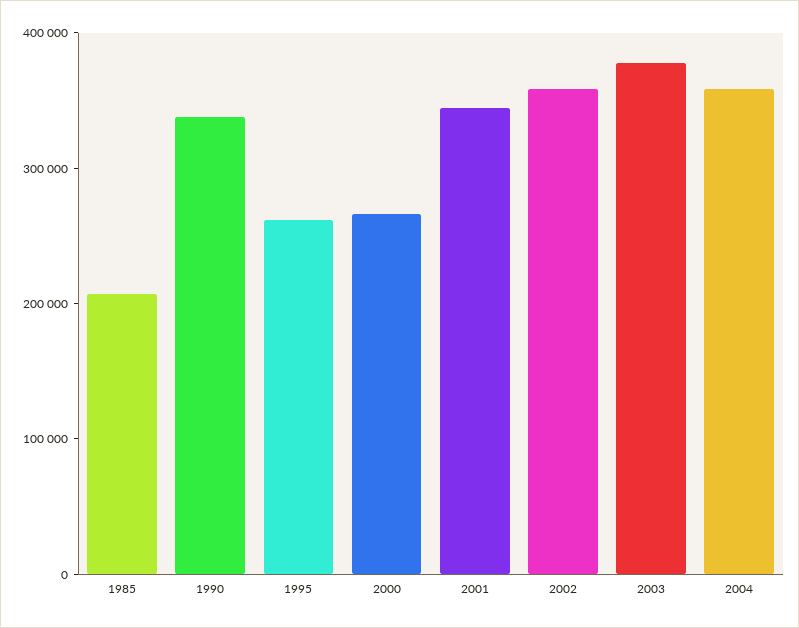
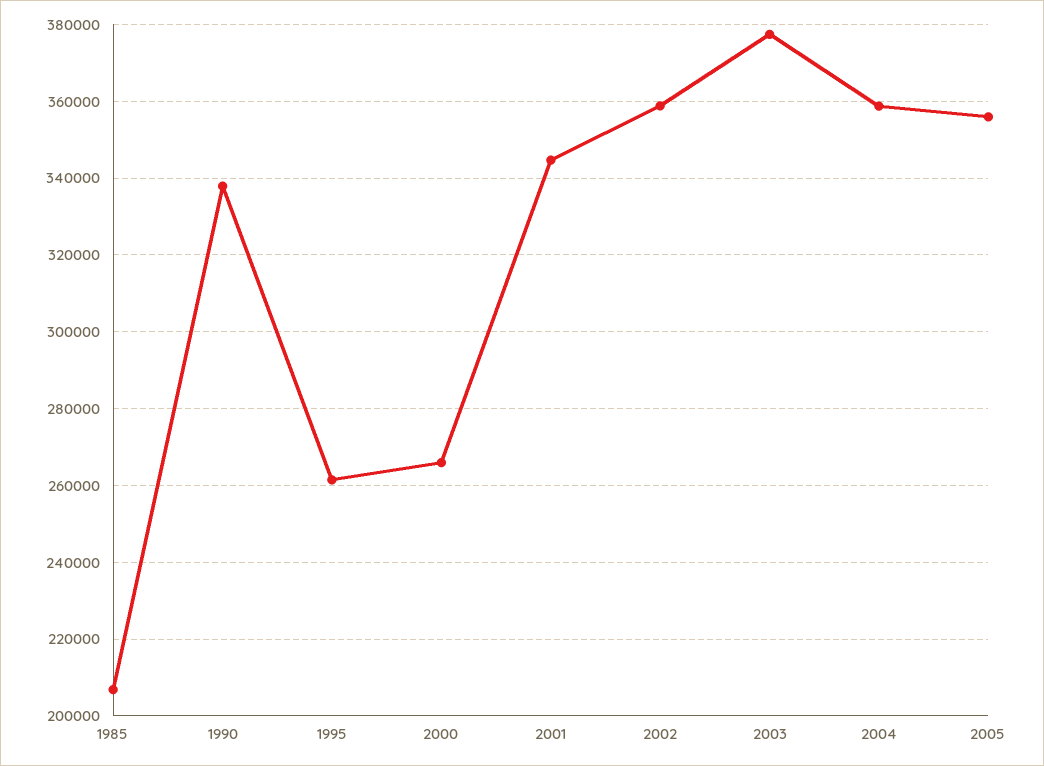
2005: none -> 356000

